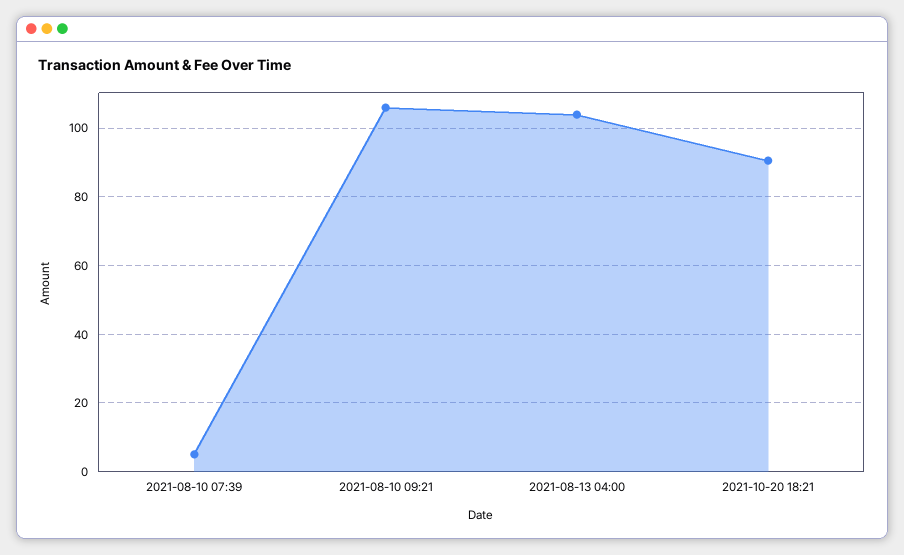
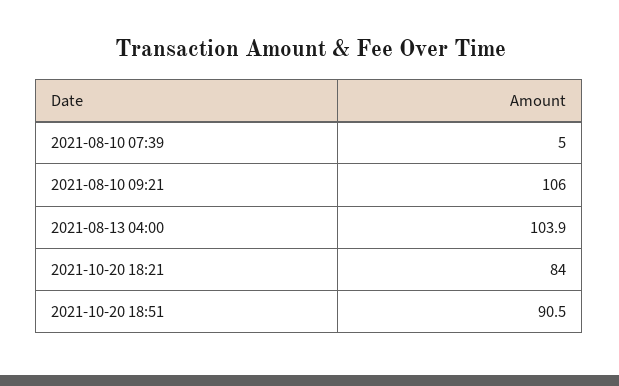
2021-10-20 18:21: 90 -> 84
2021-10-20 18:51: none -> 90.5

